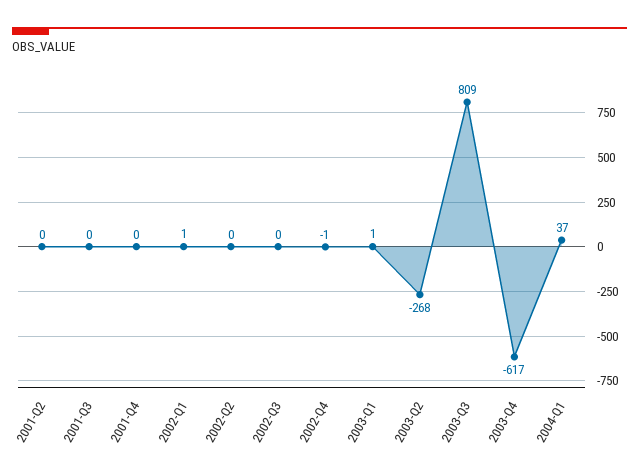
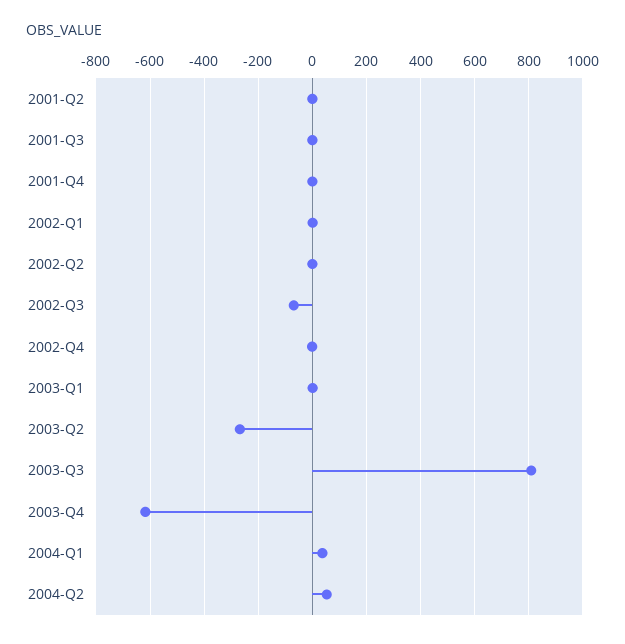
2002-Q3: 0 -> -75
2004-Q2: none -> 50

